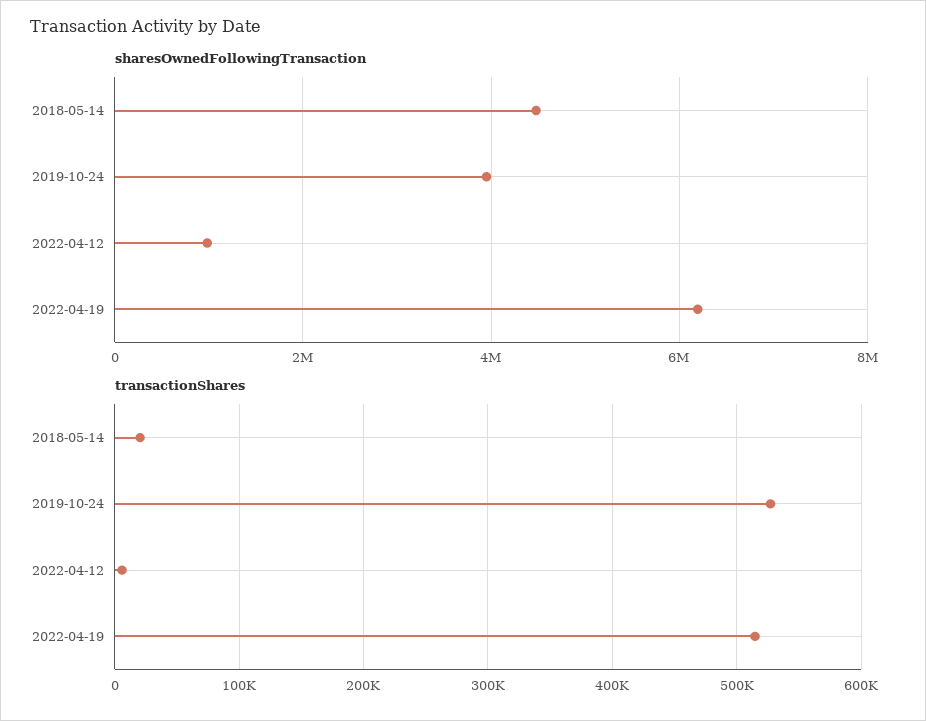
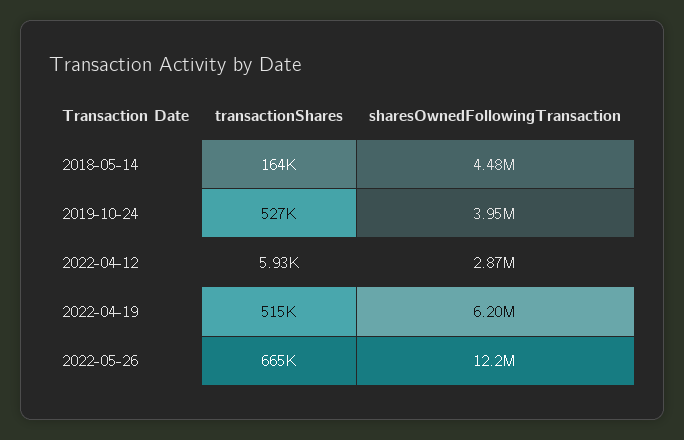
sharesOwnedFollowingTransaction, 2022-04-12: 1000000 -> 2870000
transactionShares, 2018-05-14: 20000 -> 164000
transactionShares, 2022-05-26: none -> 665000
sharesOwnedFollowingTransaction, 2022-05-26: none -> 12200000

